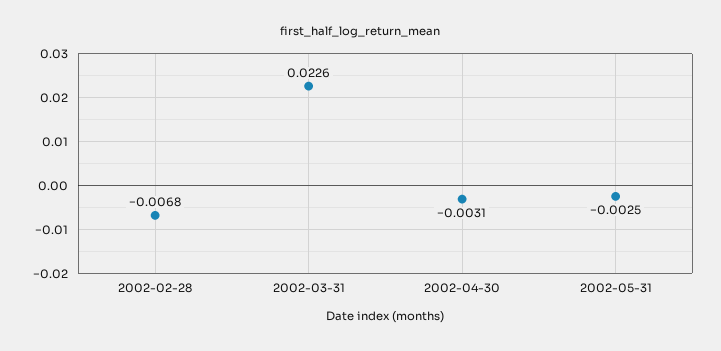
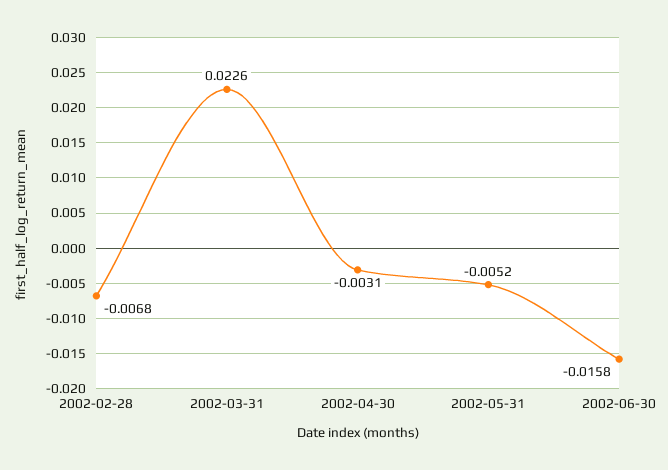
2002-05-31: -0.0025 -> -0.0052
2002-06-30: none -> -0.0158

